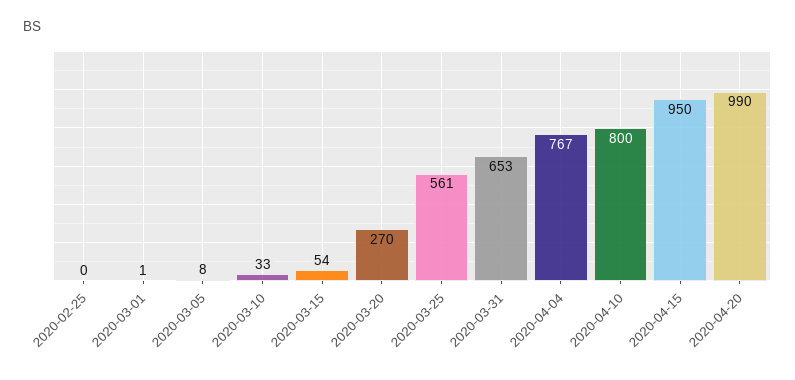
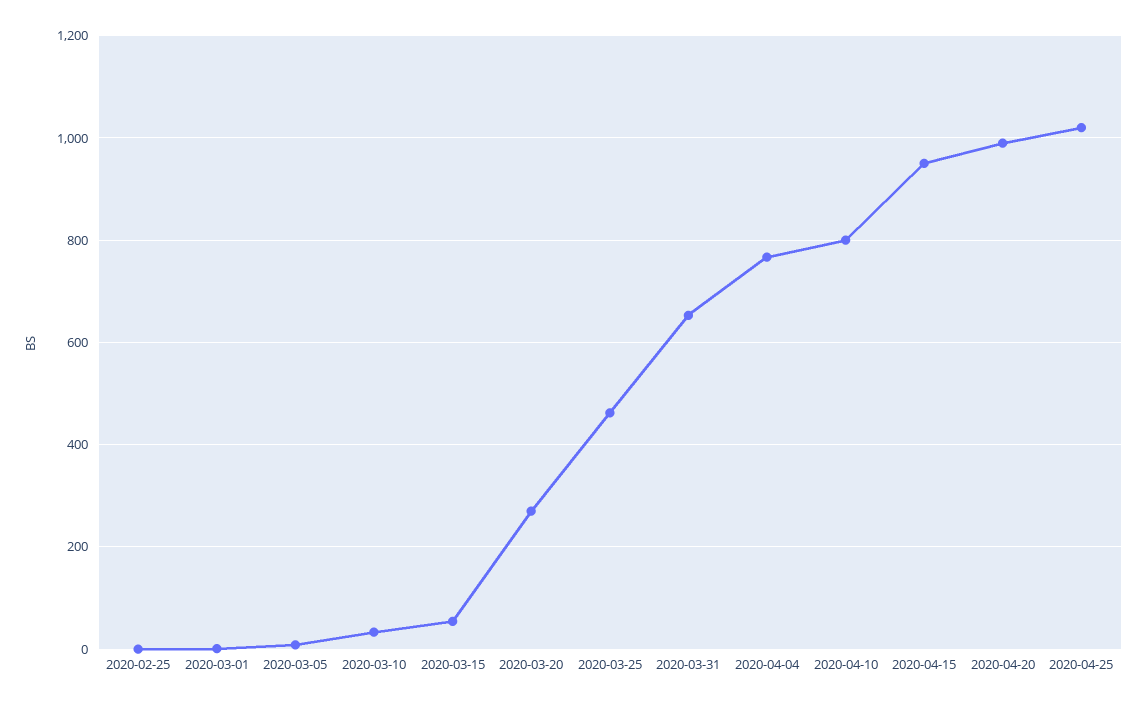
2020-03-25: 561 -> 460
2020-04-25: none -> 1020

